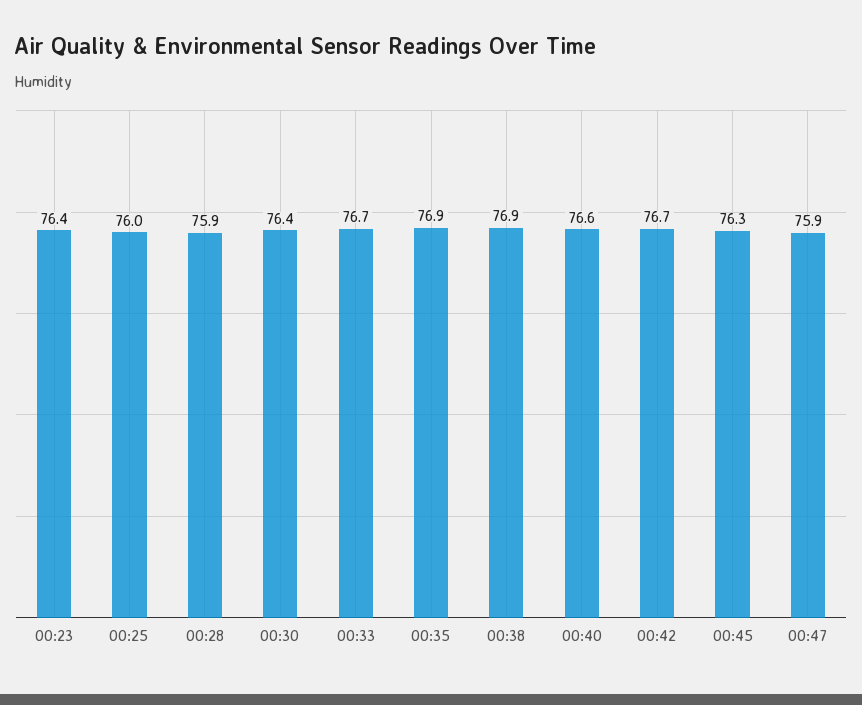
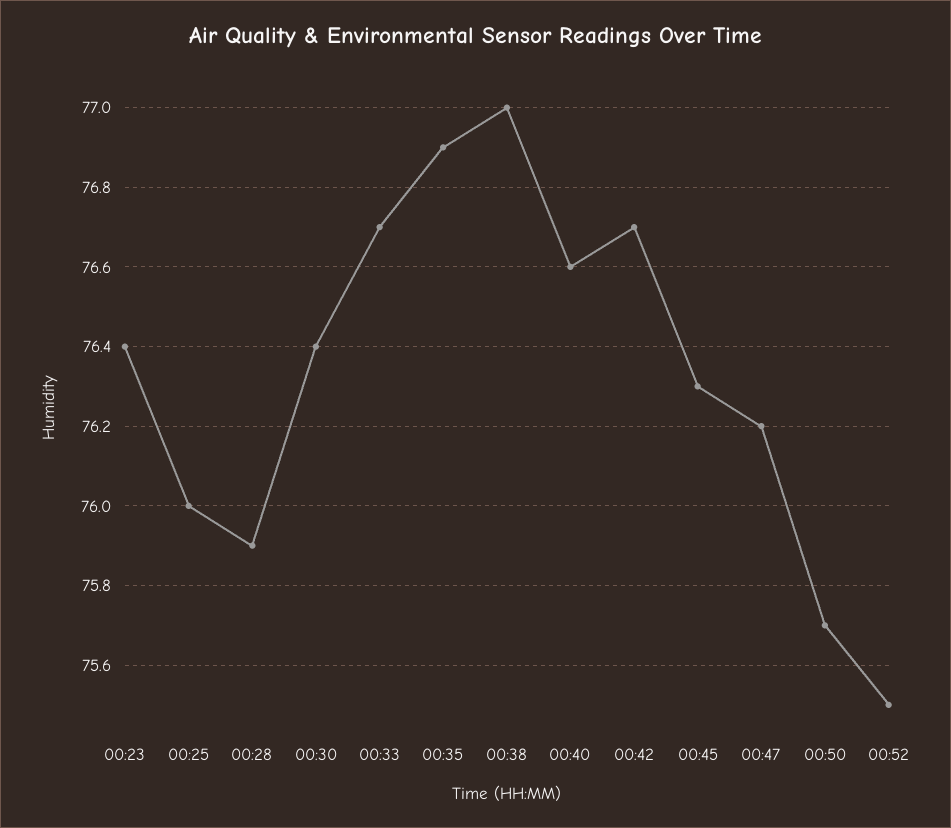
00:38: 76.9 -> 77
00:47: 75.9 -> 76.2
00:50: none -> 75.7
00:52: none -> 75.5

